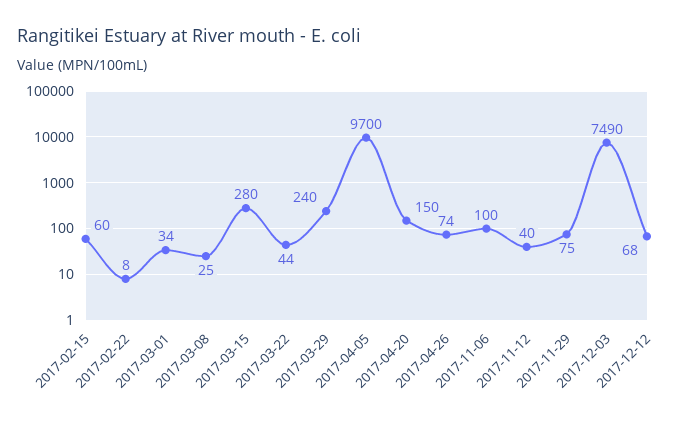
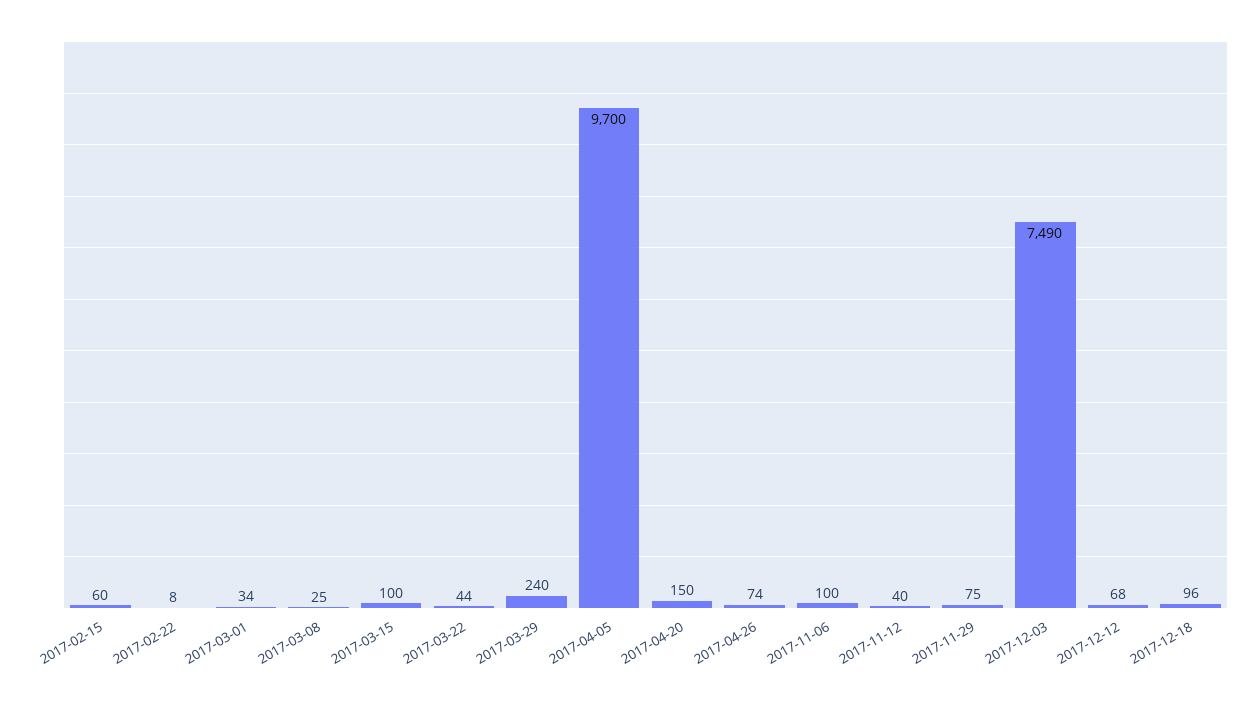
2017-03-15: 280 -> 100
2017-12-18: none -> 96

